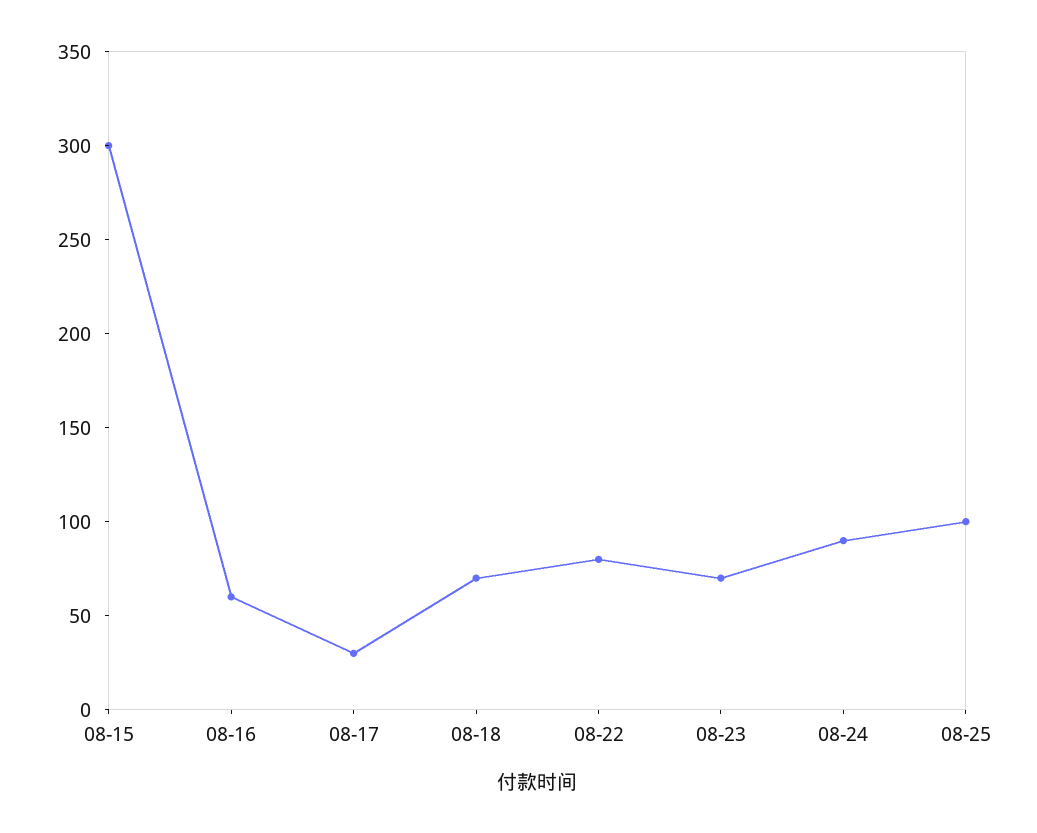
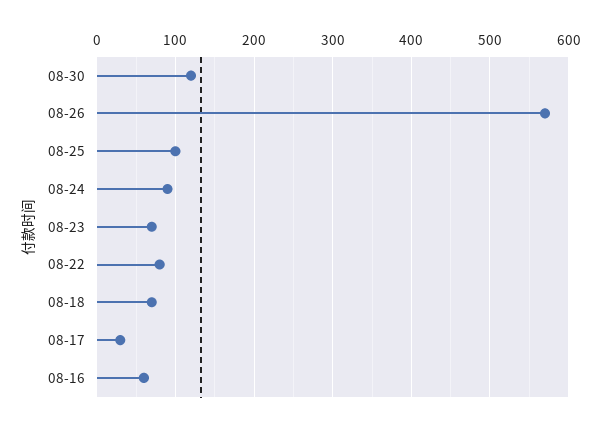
08-15: 300 -> none
08-30: none -> 120
08-26: none -> 570

